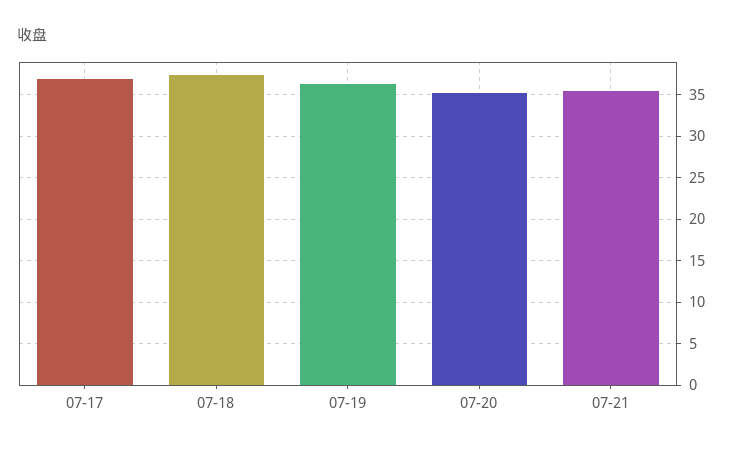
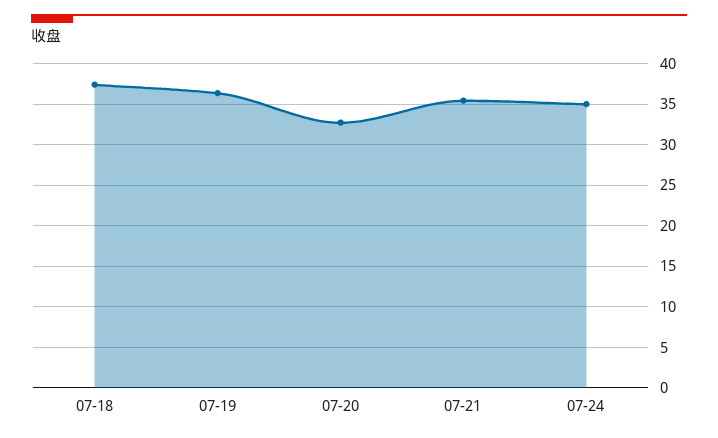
07-17: 37 -> none
07-20: 35 -> 33
07-24: none -> 35

